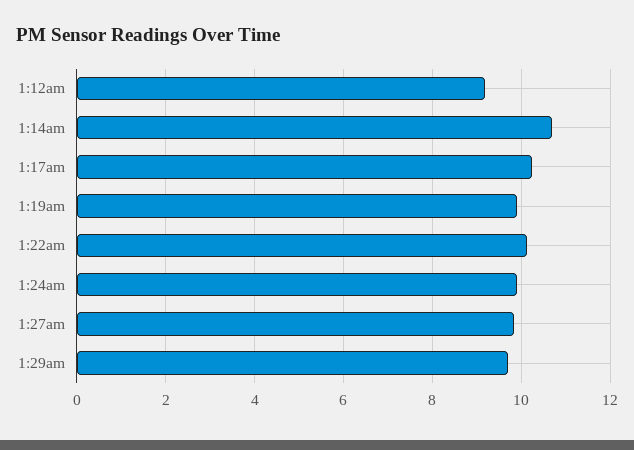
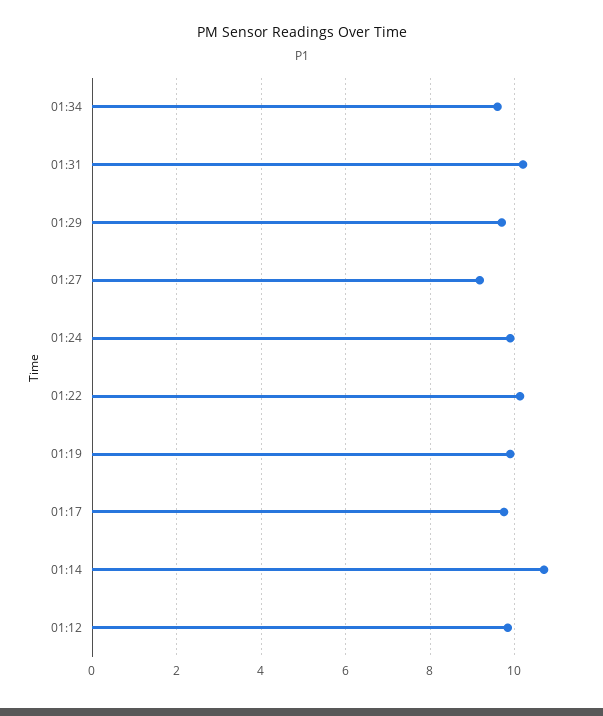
1:12am: 9.2 -> 9.8
1:17am: 10.2 -> 9.8
1:27am: 9.8 -> 9.2
01:34: none -> 9.6
01:31: none -> 10.2

